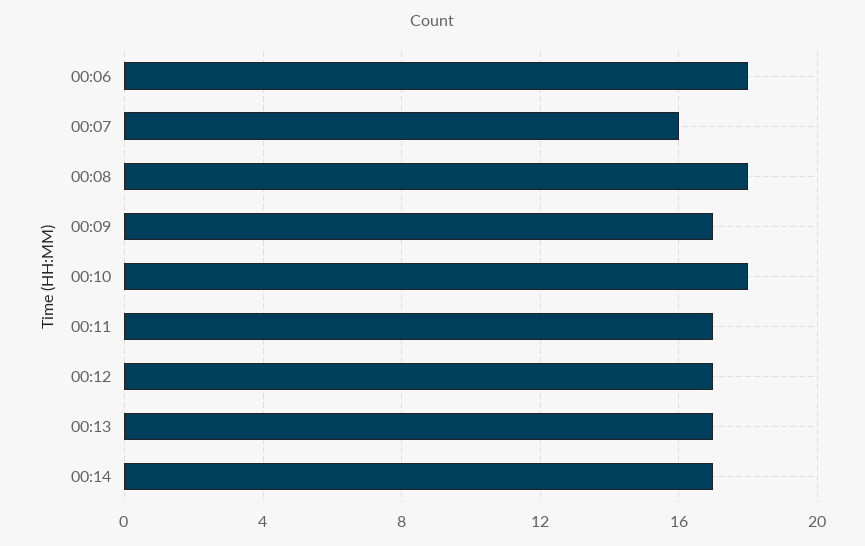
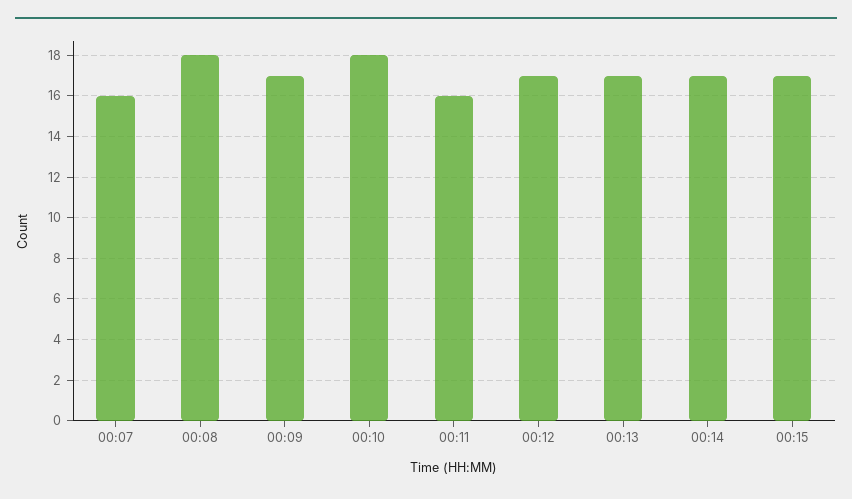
00:06: 18 -> none
00:11: 17 -> 16
00:15: none -> 17

